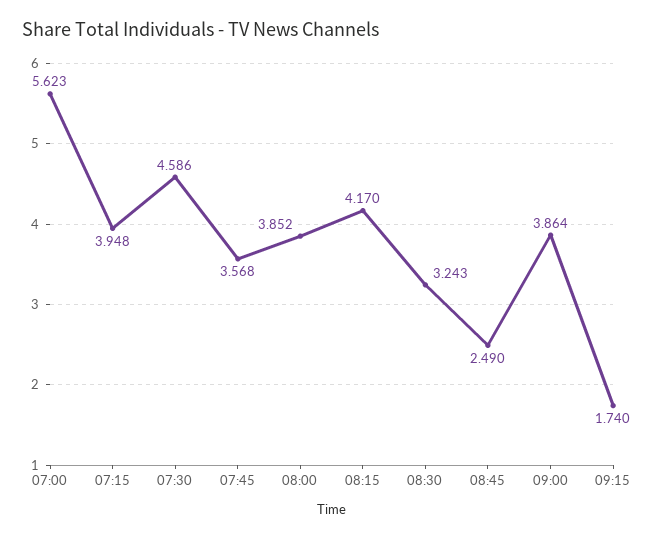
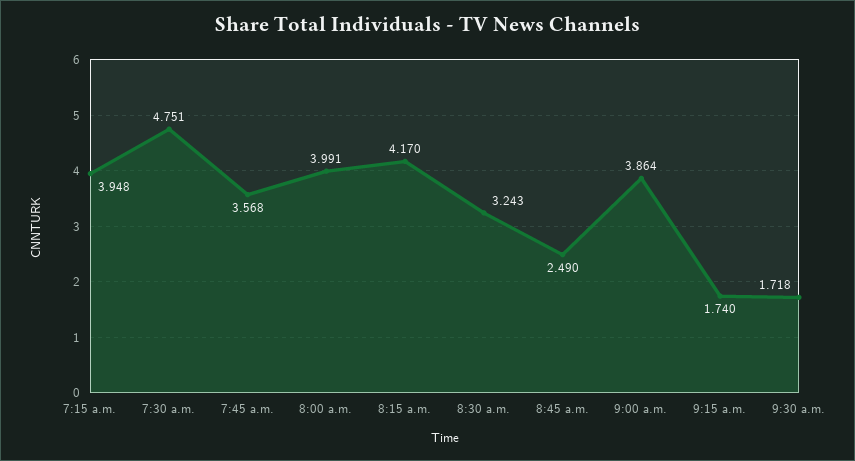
07:00: 5.623 -> none
07:30: 4.586 -> 4.751
08:00: 3.852 -> 3.991
9:30 a.m.: none -> 1.718

